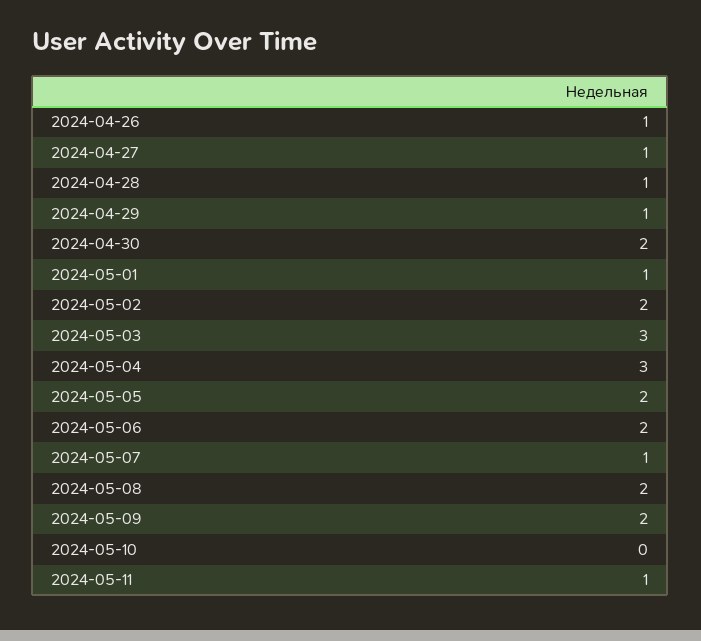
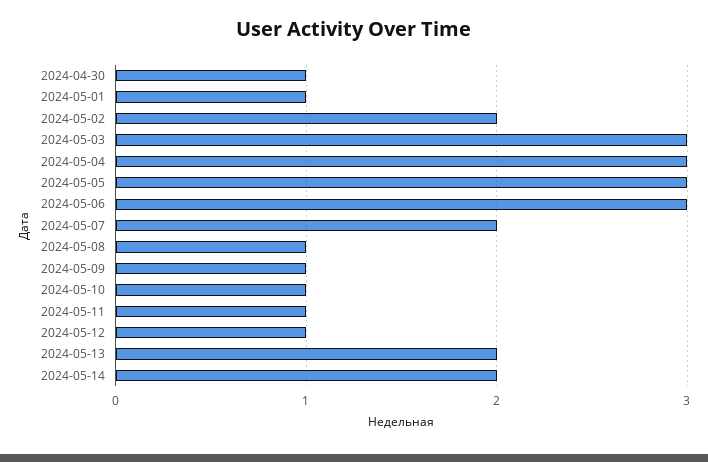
2024-04-26: 1 -> none
2024-04-27: 1 -> none
2024-04-28: 1 -> none
2024-04-29: 1 -> none
2024-04-30: 2 -> 1
2024-05-05: 2 -> 3
2024-05-06: 2 -> 3
2024-05-07: 1 -> 2
2024-05-08: 2 -> 1
2024-05-09: 2 -> 1
2024-05-10: 0 -> 1
2024-05-12: none -> 1
2024-05-13: none -> 2
2024-05-14: none -> 2

